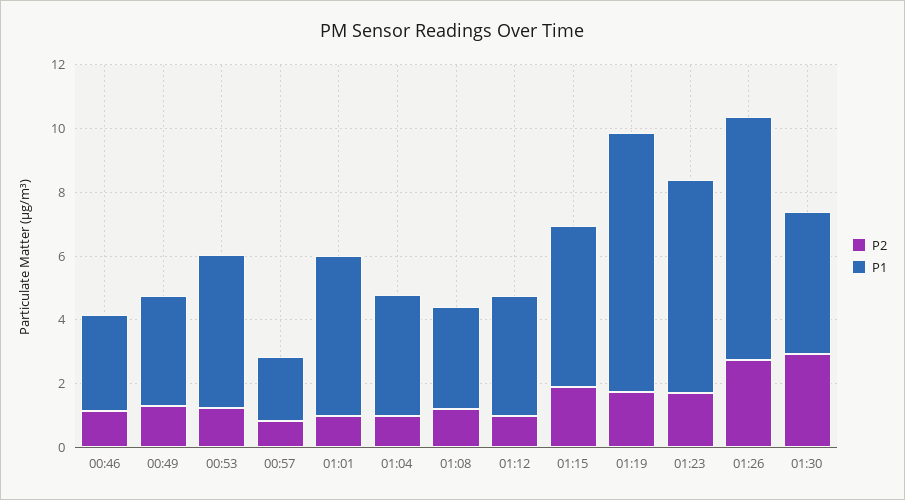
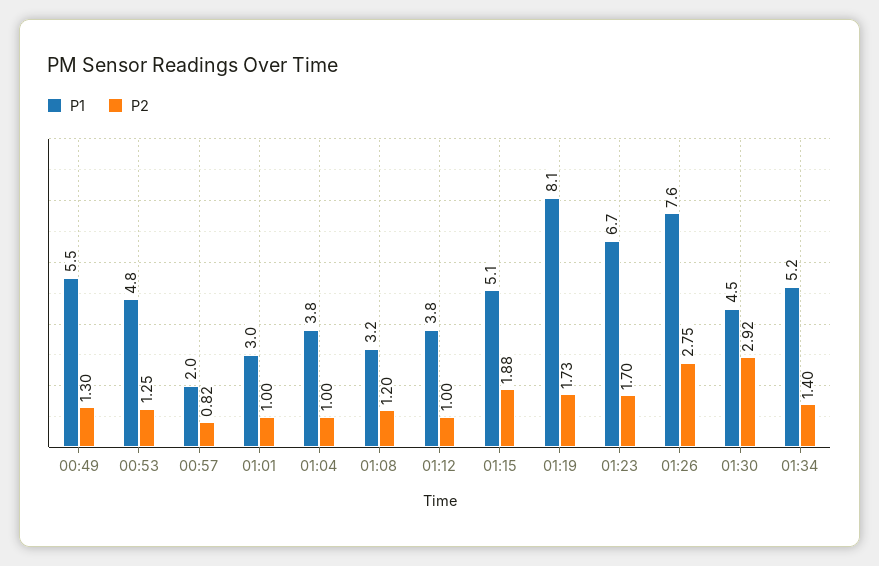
P2, 00:46: 1 -> none
P1, 00:46: 3 -> none
P1, 00:49: 3.5 -> 5.5
P1, 01:01: 5 -> 3
P1, 01:34: none -> 5.2
P2, 01:34: none -> 1.4

